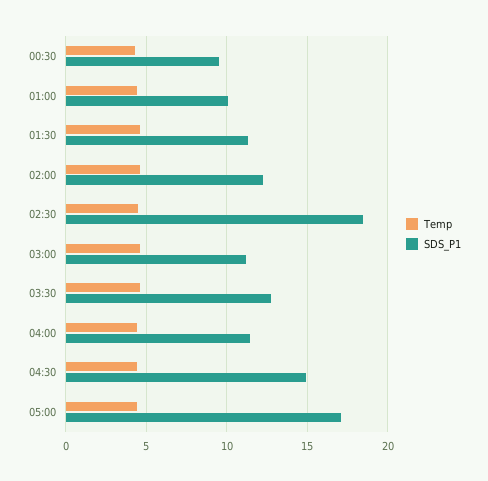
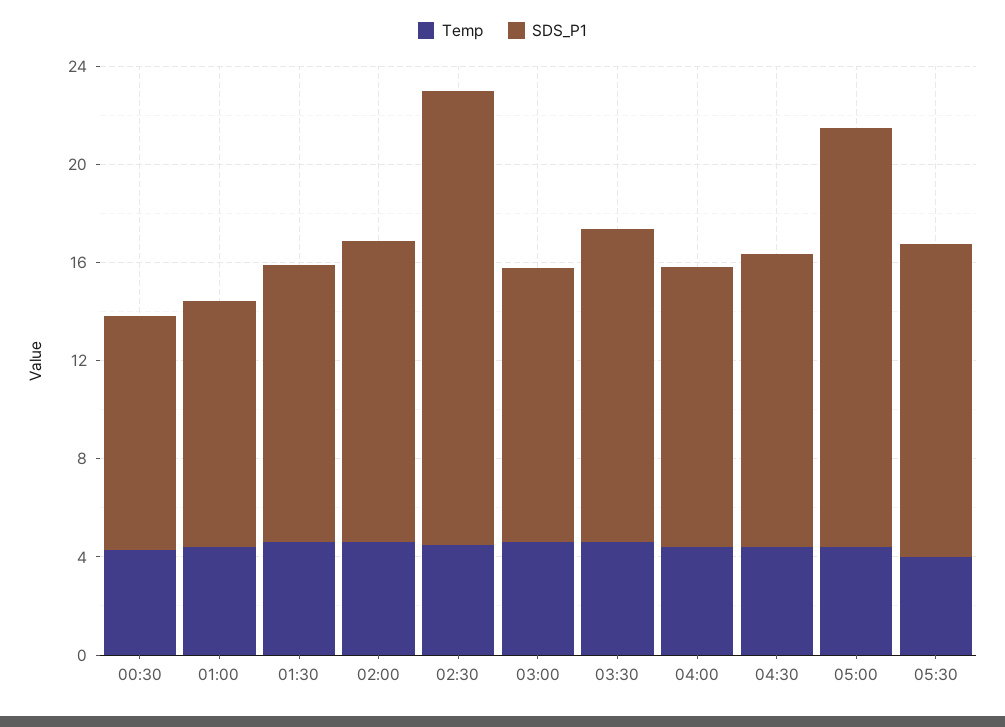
SDS_P1, 04:30: 15 -> 12
Temp, 05:30: none -> 4
SDS_P1, 05:30: none -> 13

